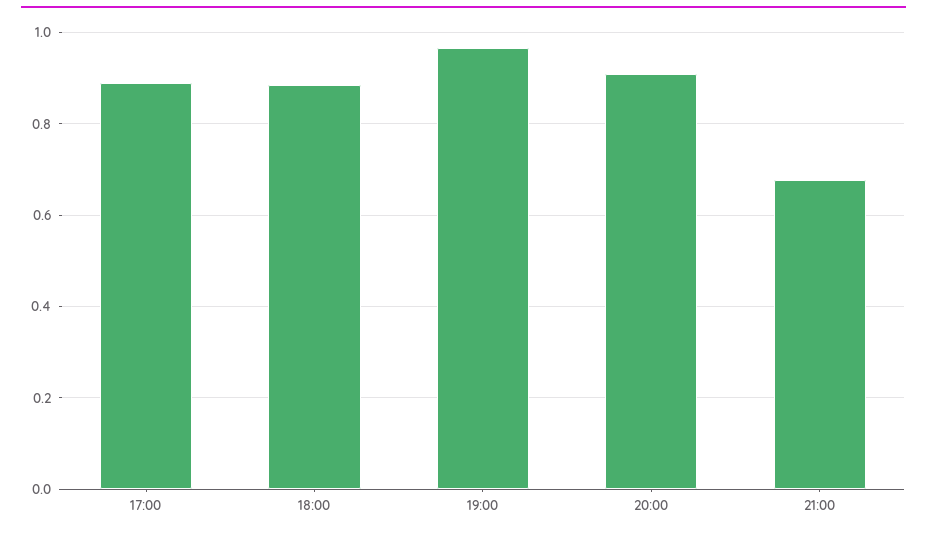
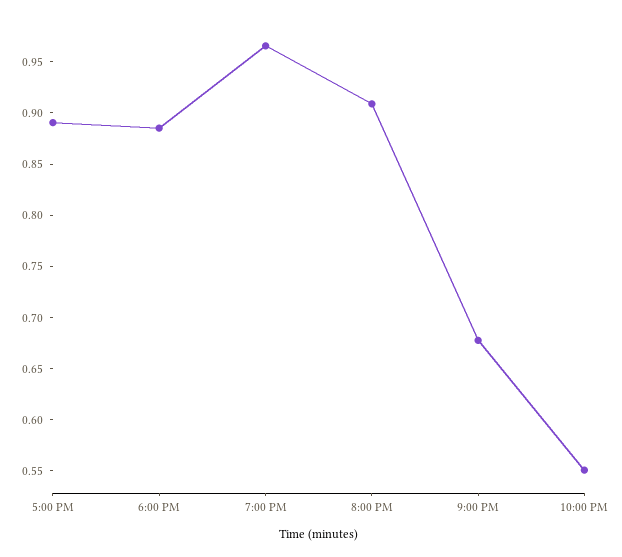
10:00 PM: none -> 0.55

